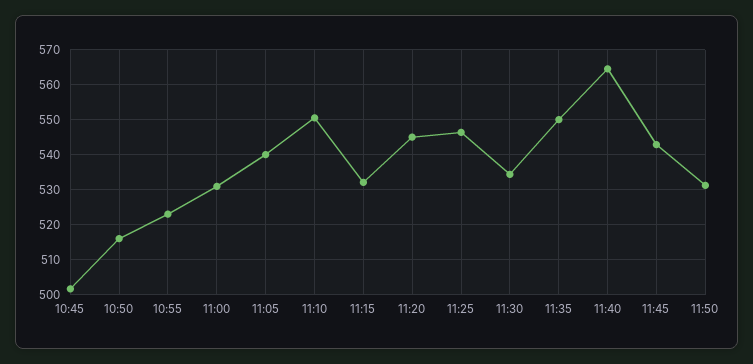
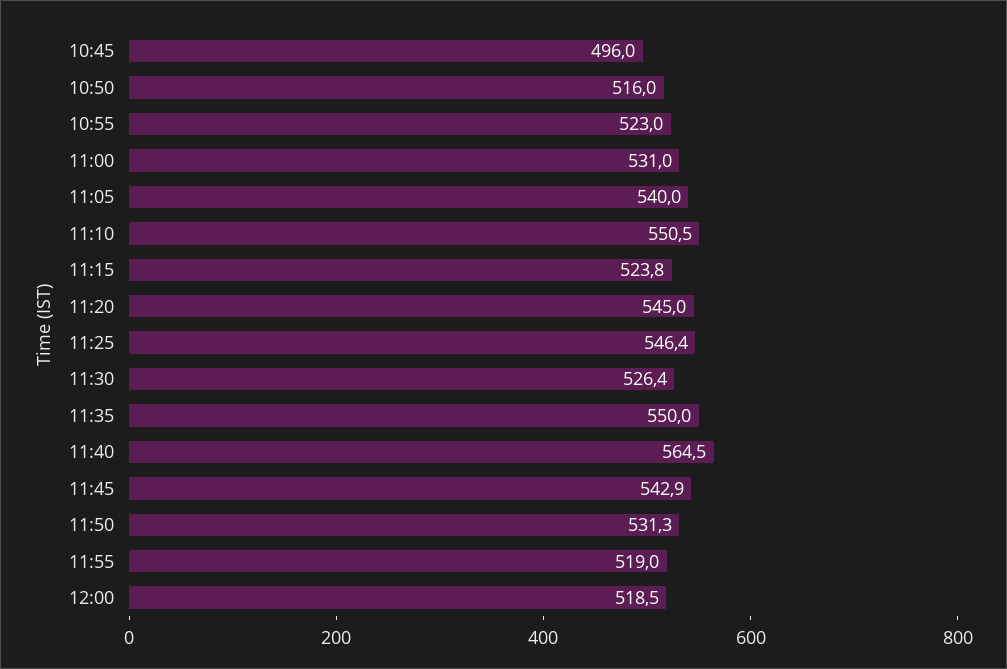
10:45: 502 -> 496
11:15: 532 -> 523.8
11:30: 534 -> 526.4
11:55: none -> 519
12:00: none -> 518.5

